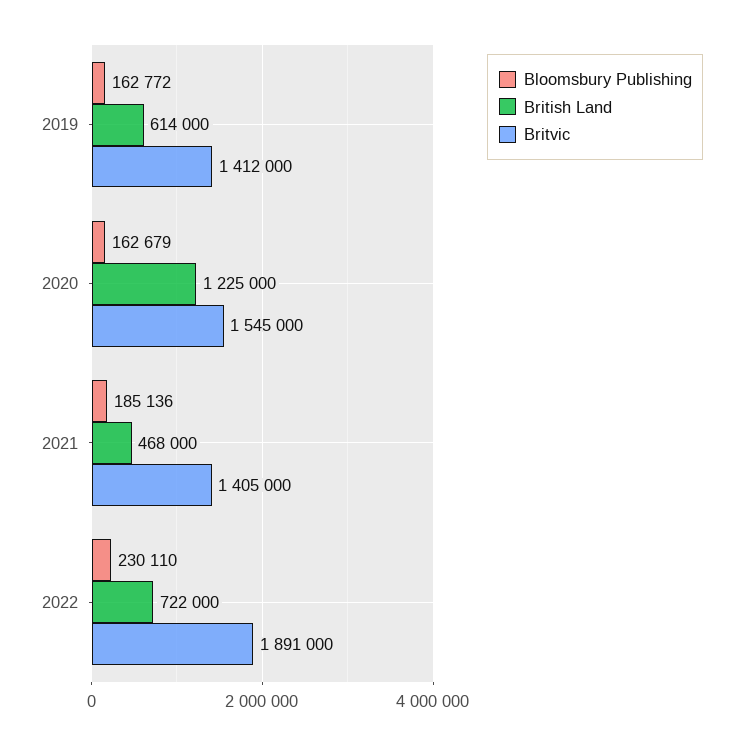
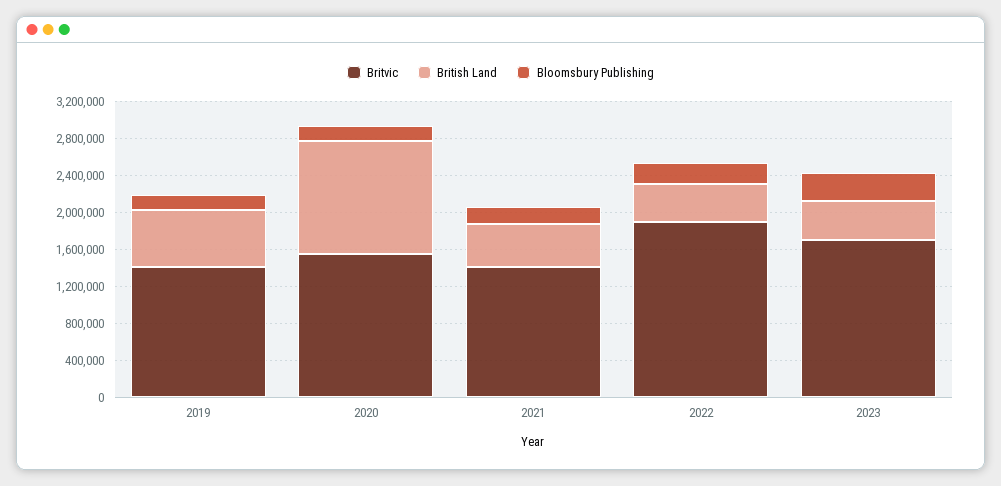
British Land, 2022: 722000 -> 400000
Britvic, 2023: none -> 1700000
British Land, 2023: none -> 400000
Bloomsbury Publishing, 2023: none -> 300000

